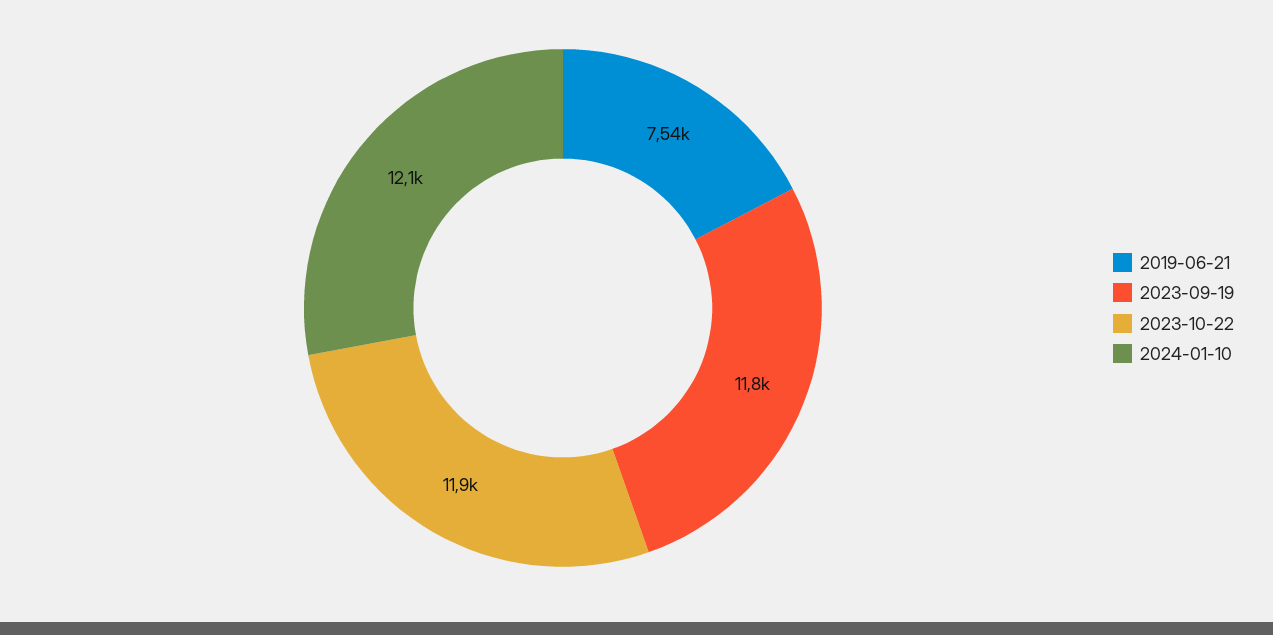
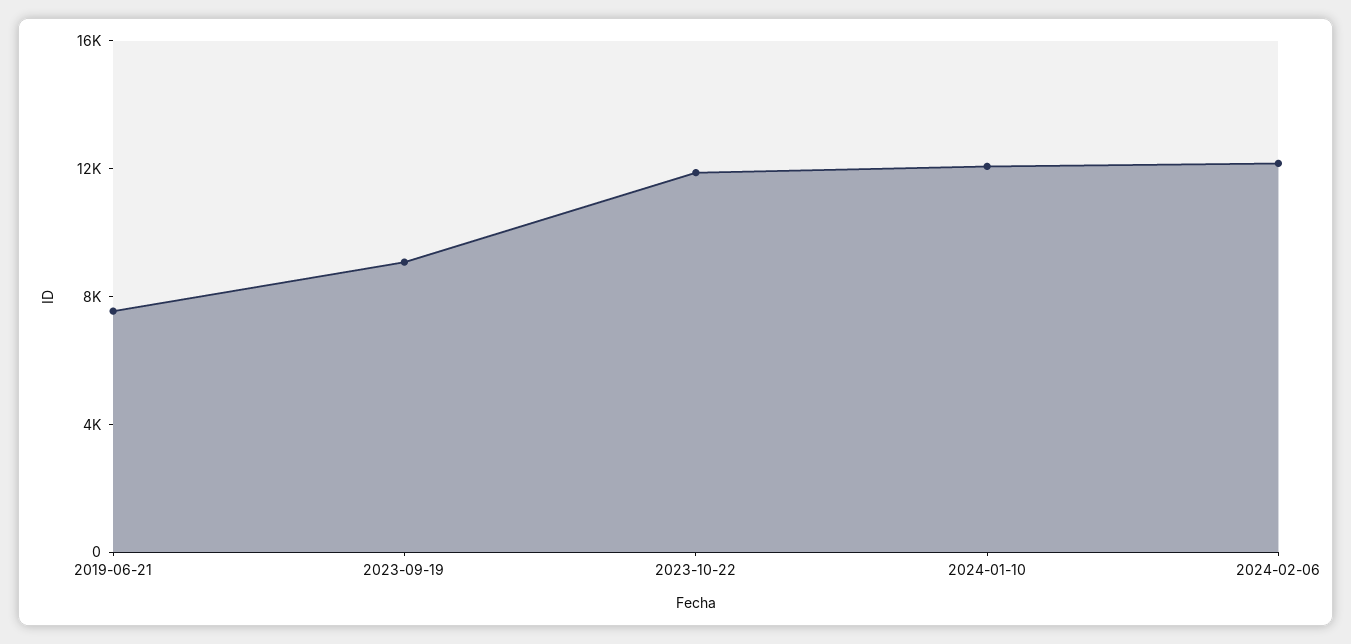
2023-09-19: 11800 -> 9000
2024-02-06: none -> 12000

